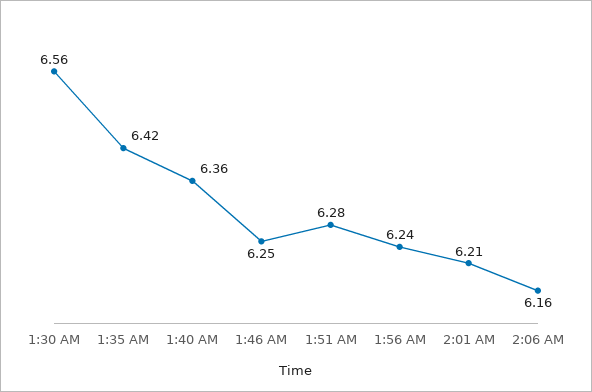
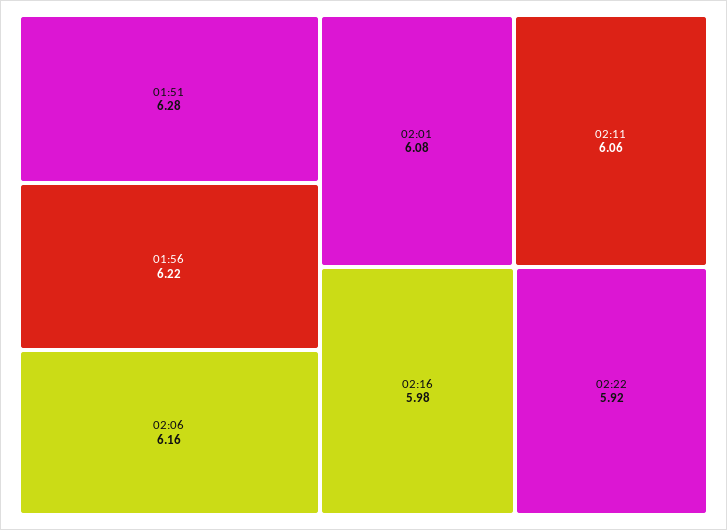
1:30 AM: 6.56 -> none
1:35 AM: 6.42 -> none
1:40 AM: 6.36 -> none
1:46 AM: 6.25 -> none
1:56 AM: 6.24 -> 6.22
2:01 AM: 6.21 -> 6.08
02:11: none -> 6.06
02:16: none -> 5.98
02:22: none -> 5.92

